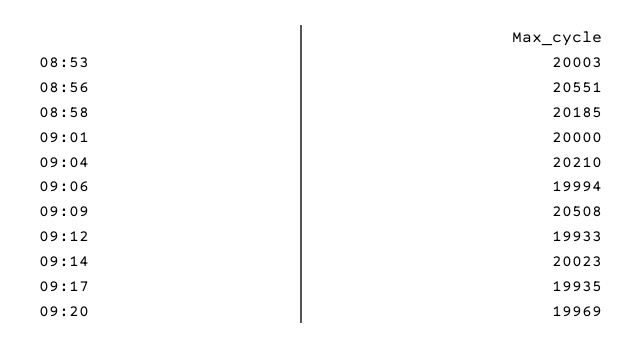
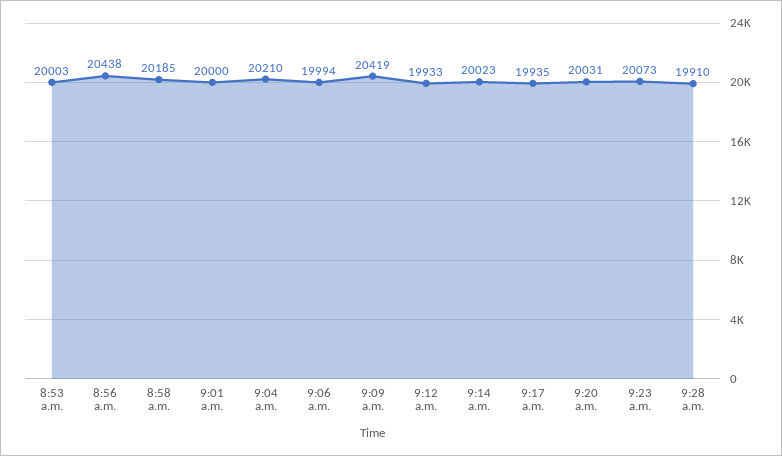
08:56: 20551 -> 20438
09:09: 20508 -> 20419
09:20: 19969 -> 20031
9:23 a.m.: none -> 20073
9:28 a.m.: none -> 19910

